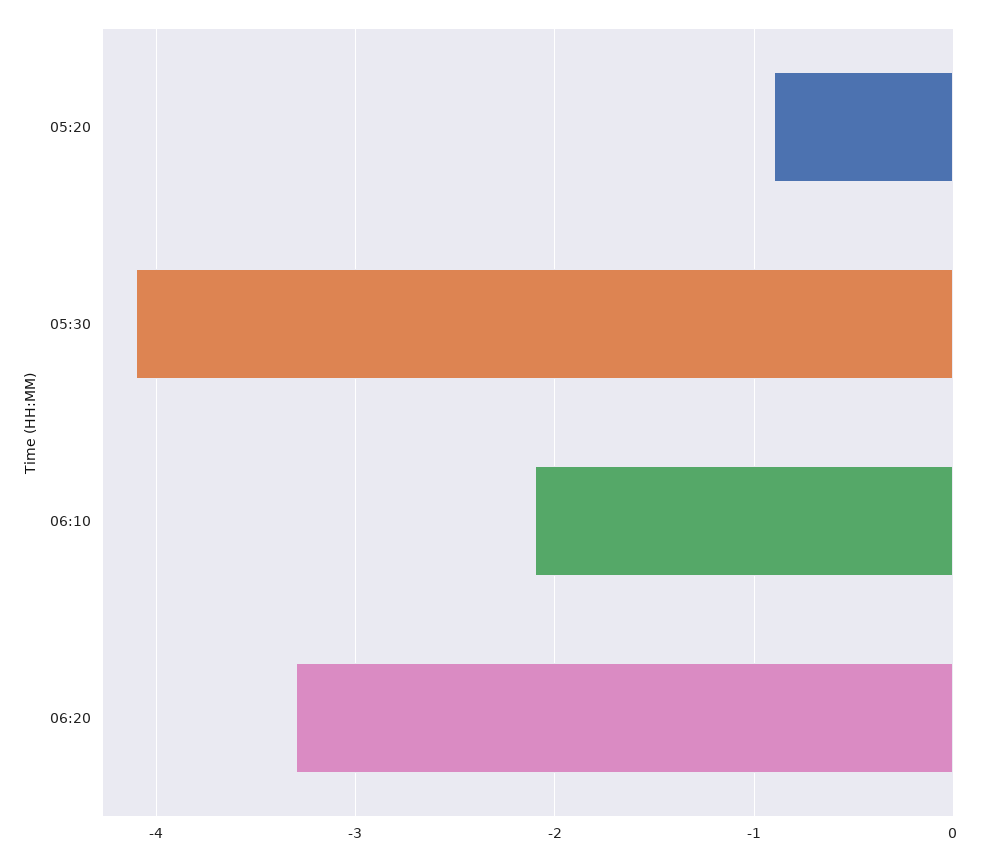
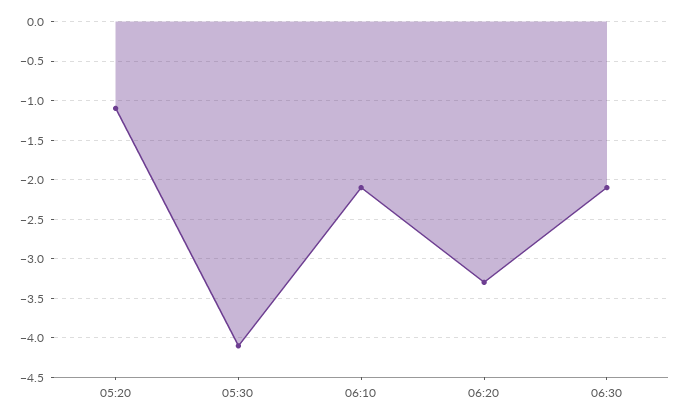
05:20: -0.9 -> -1.1
06:30: none -> -2.1

